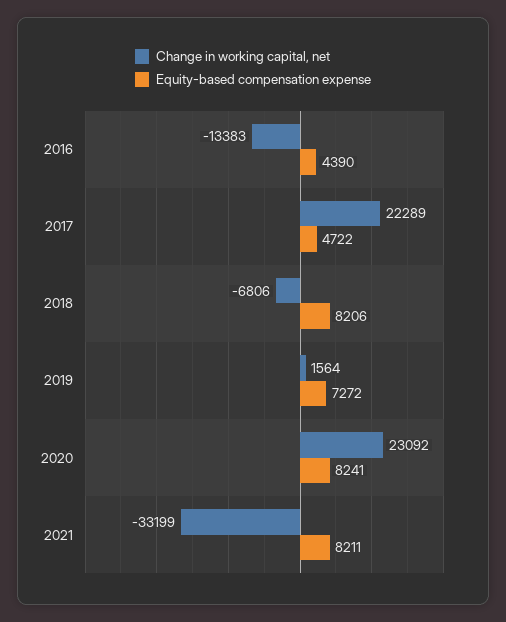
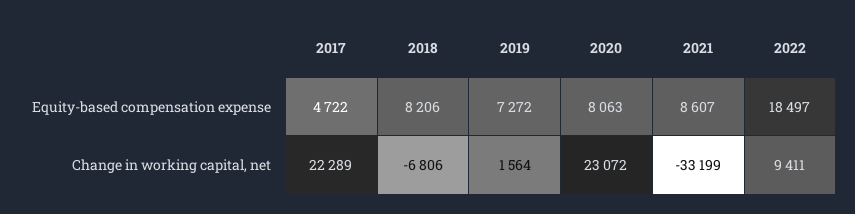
Change in working capital, net, 2016: -13383 -> none
Equity-based compensation expense, 2016: 4390 -> none
Change in working capital, net, 2020: 23092 -> 23072
Equity-based compensation expense, 2020: 8241 -> 8063
Equity-based compensation expense, 2021: 8211 -> 8607
Equity-based compensation expense, 2022: none -> 18497
Change in working capital, net, 2022: none -> 9411

